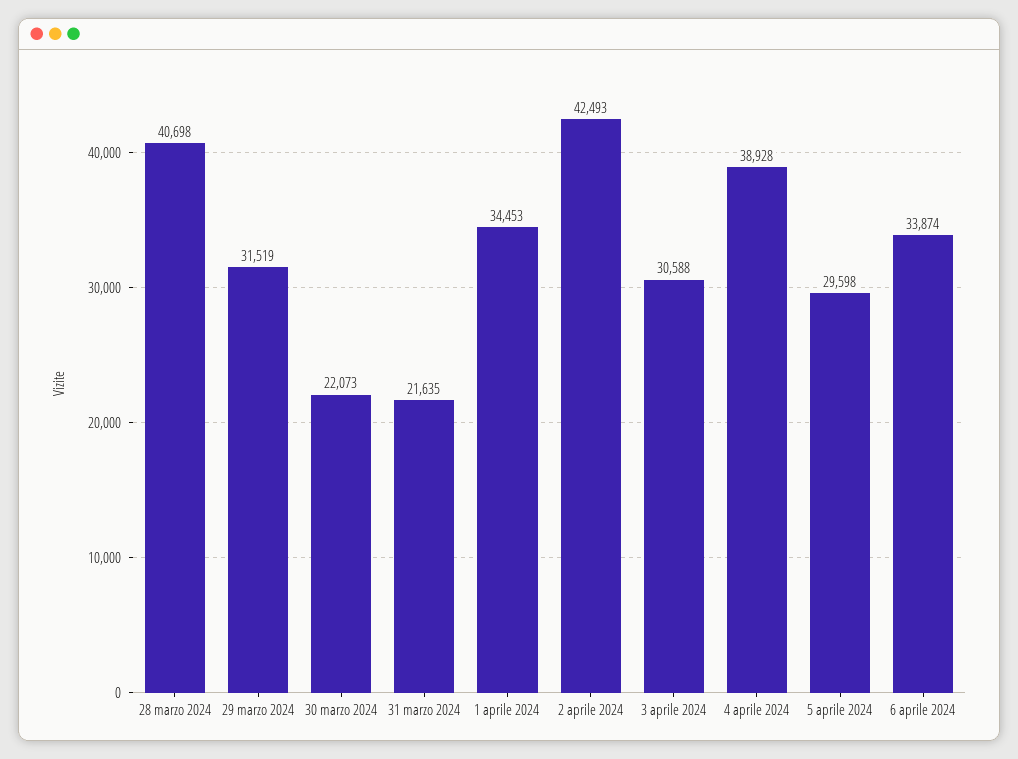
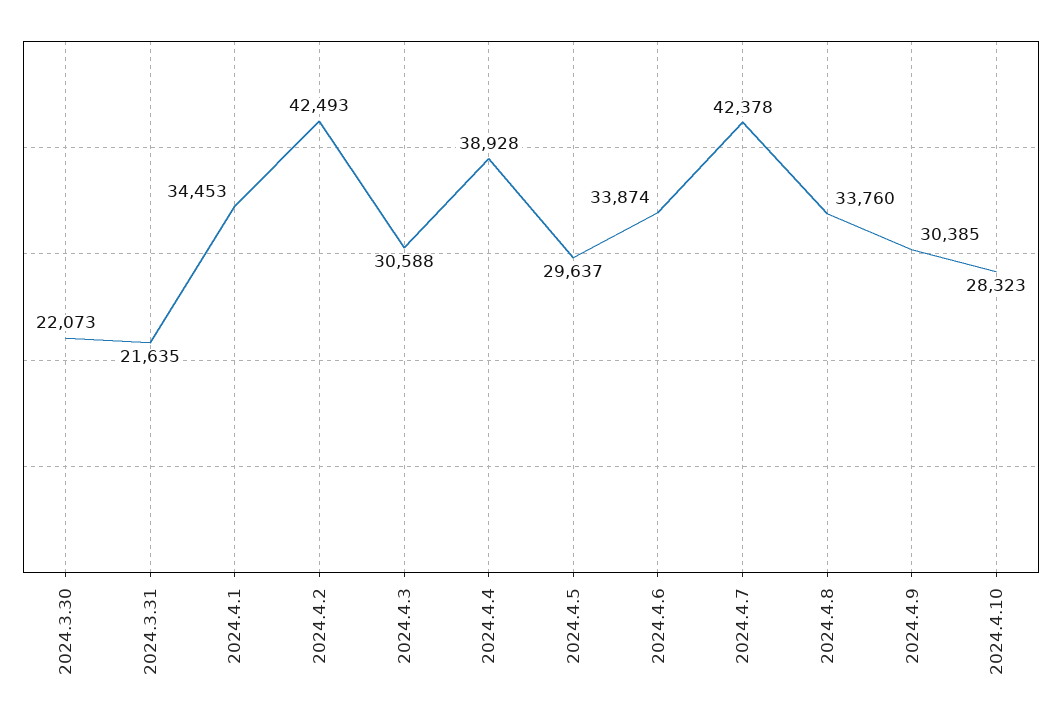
28 marzo 2024: 40698 -> none
29 marzo 2024: 31519 -> none
5 aprile 2024: 29598 -> 29637
2024.4.7: none -> 42378
2024.4.8: none -> 33760
2024.4.9: none -> 30385
2024.4.10: none -> 28323

